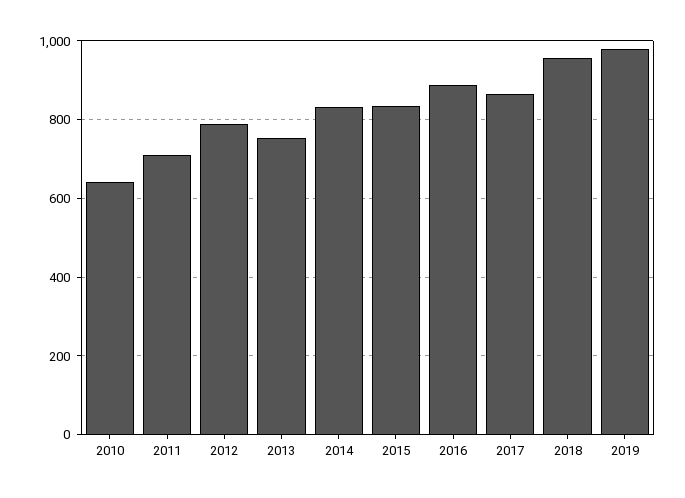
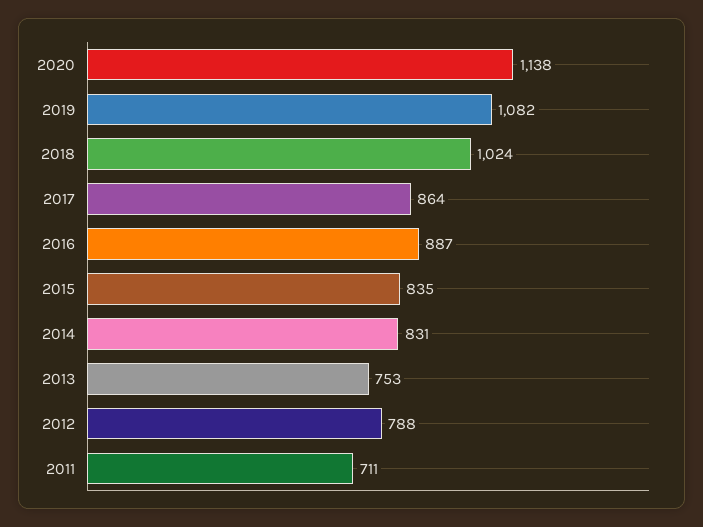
2010: 640 -> none
2018: 960 -> 1024
2019: 980 -> 1082
2020: none -> 1138

